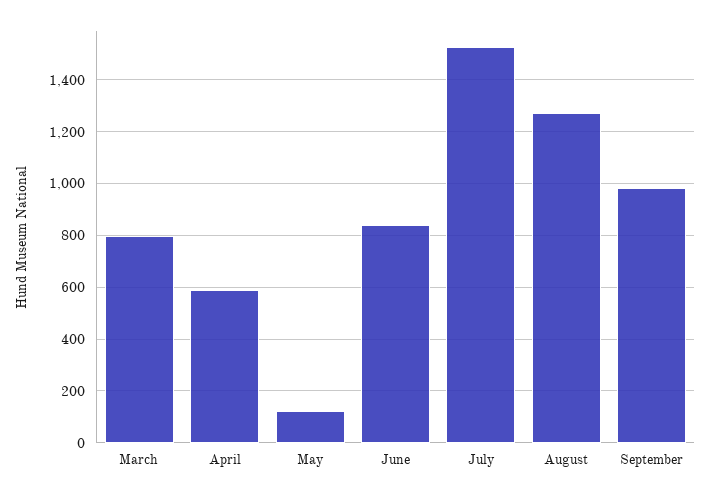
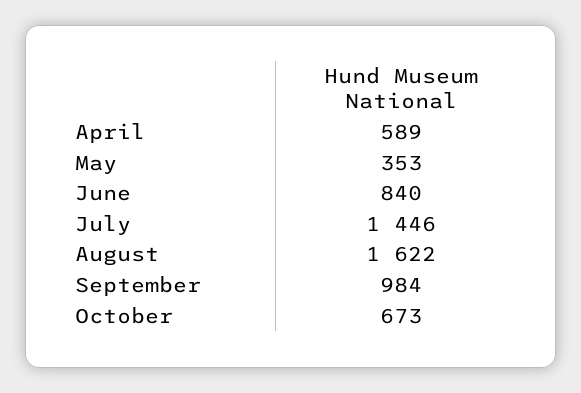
March: 800 -> none
May: 125 -> 353
July: 1525 -> 1446
August: 1275 -> 1622
October: none -> 673

